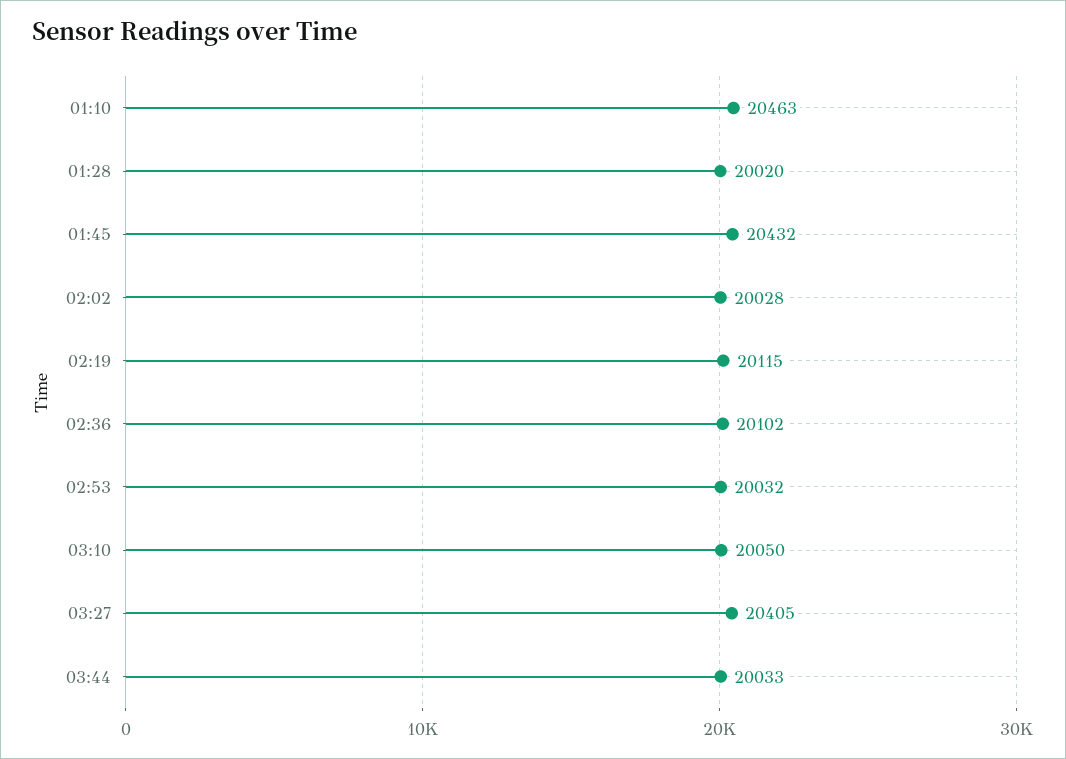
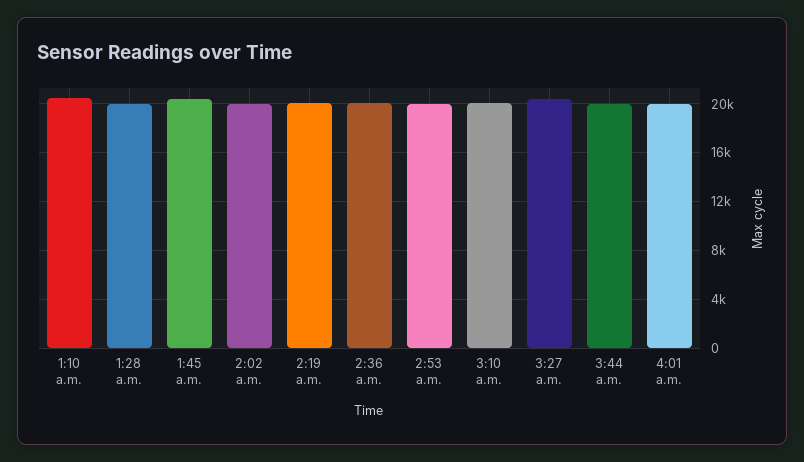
4:01 a.m.: none -> 20000

